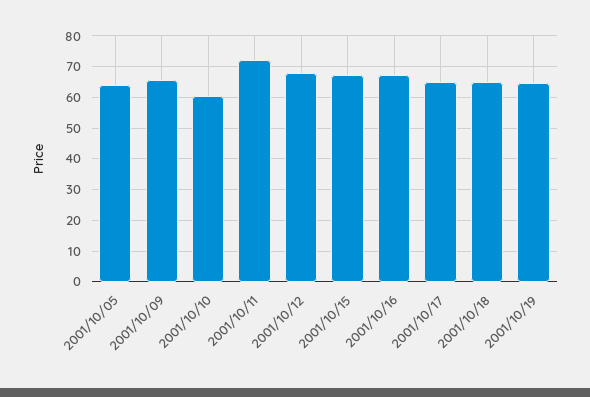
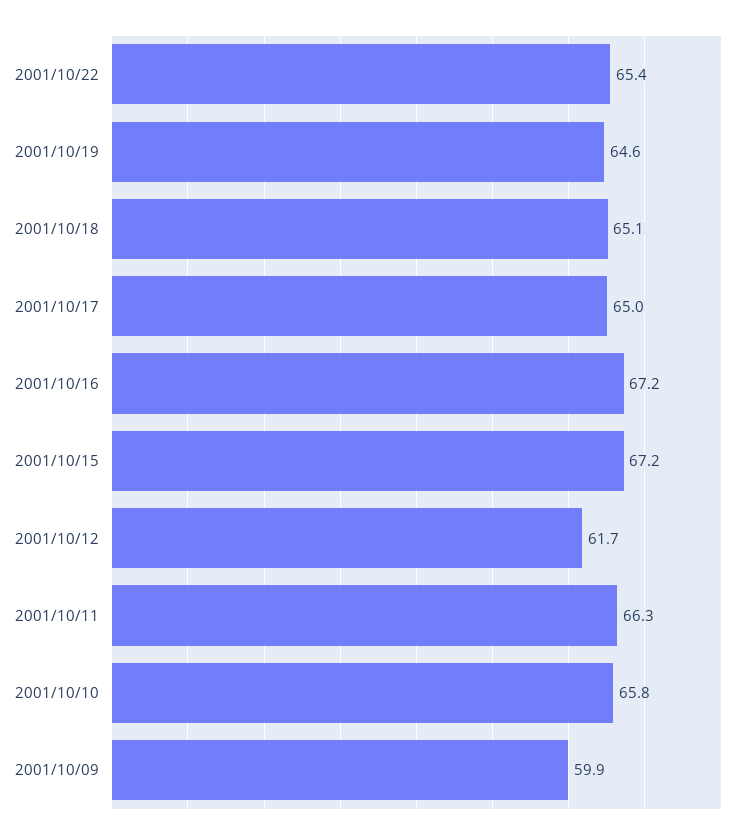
2001/10/05: 64 -> none
2001/10/09: 66 -> 59.9
2001/10/10: 60 -> 65.8
2001/10/11: 72 -> 66.3
2001/10/12: 68 -> 61.7
2001/10/22: none -> 65.4

